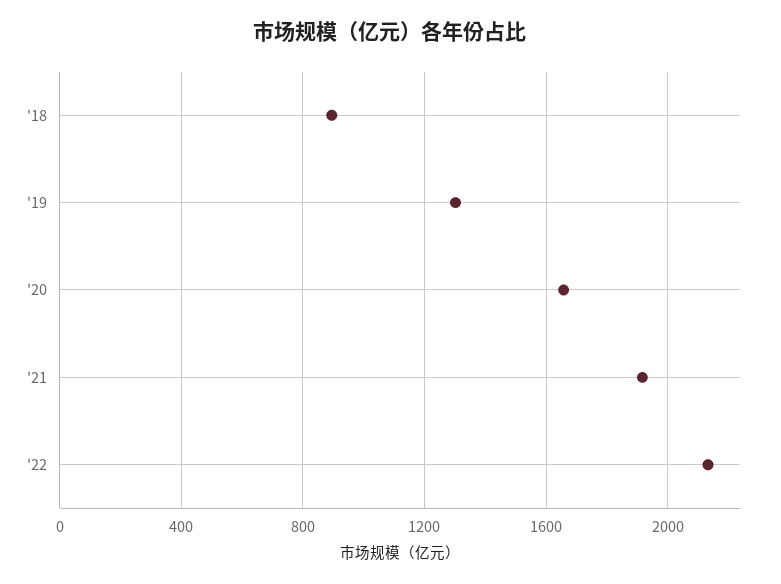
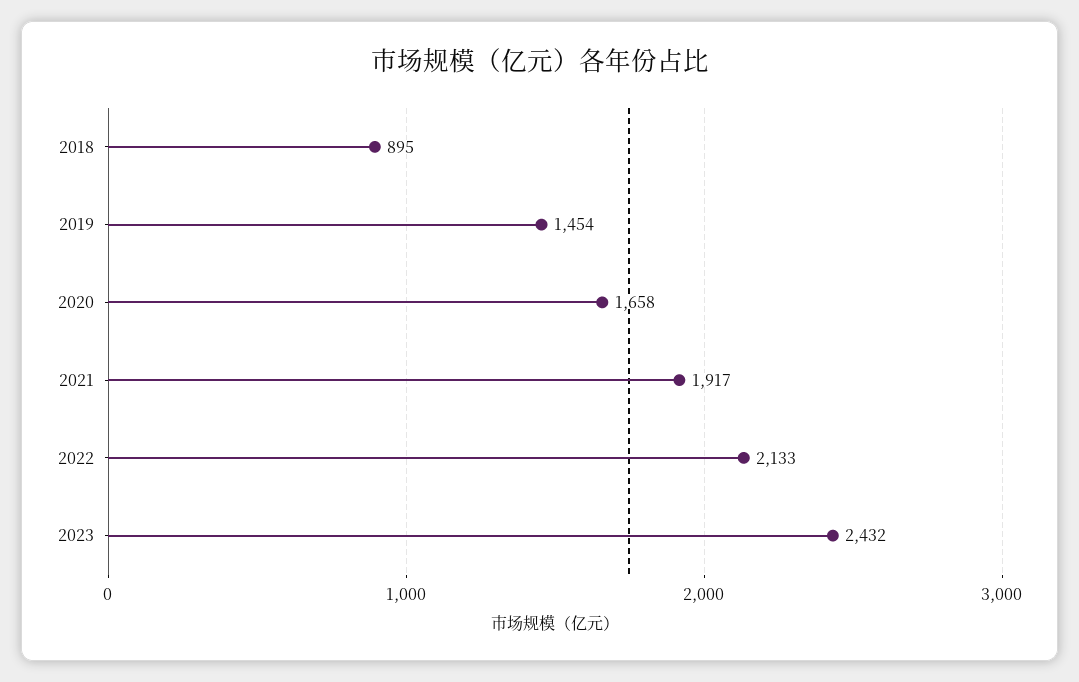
'19: 1300 -> 1454
2023: none -> 2432

